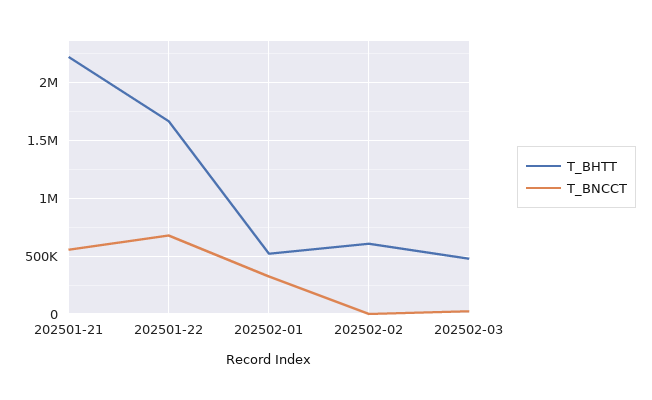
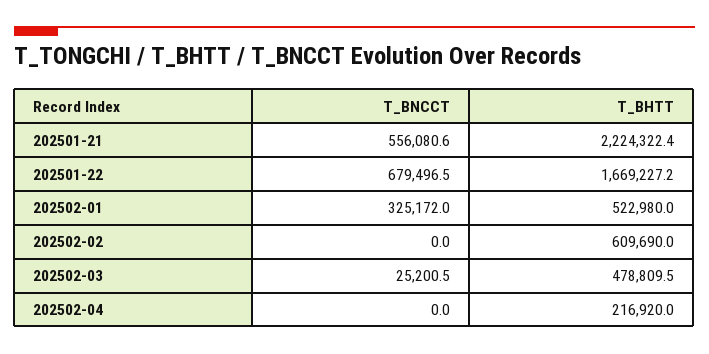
T_BNCCT, 202502-04: none -> 0
T_BHTT, 202502-04: none -> 216920

